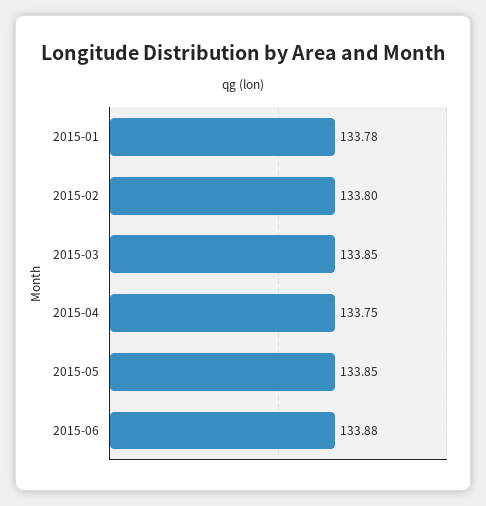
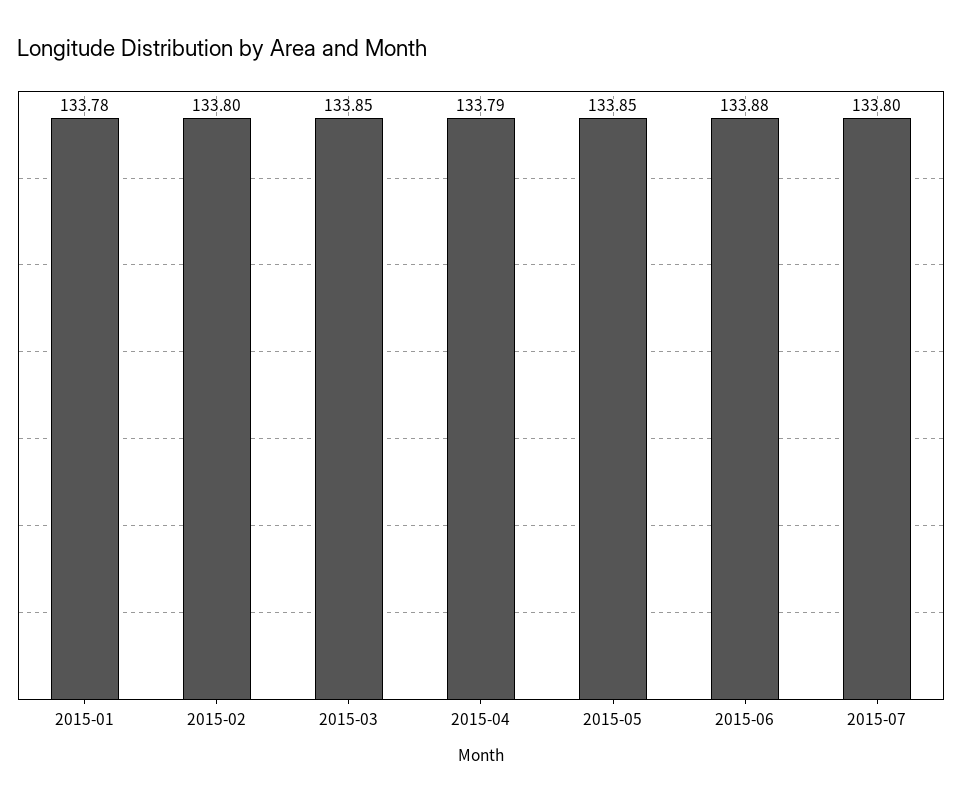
2015-04: 133.75 -> 133.79
2015-07: none -> 133.8

